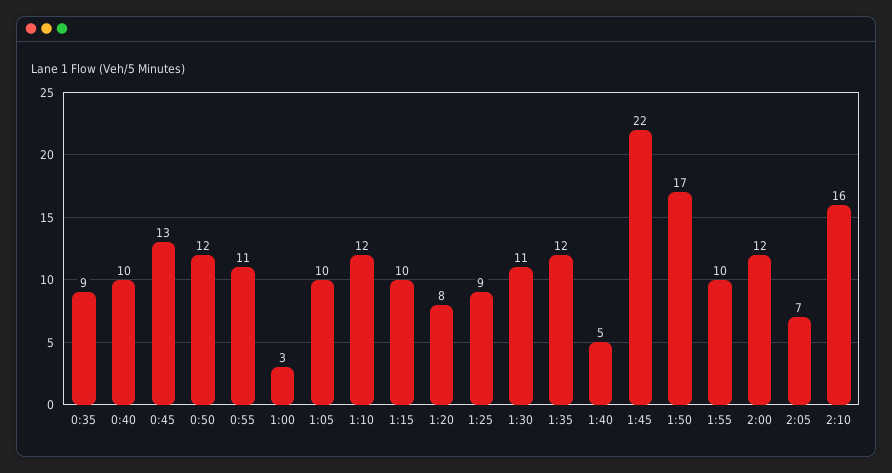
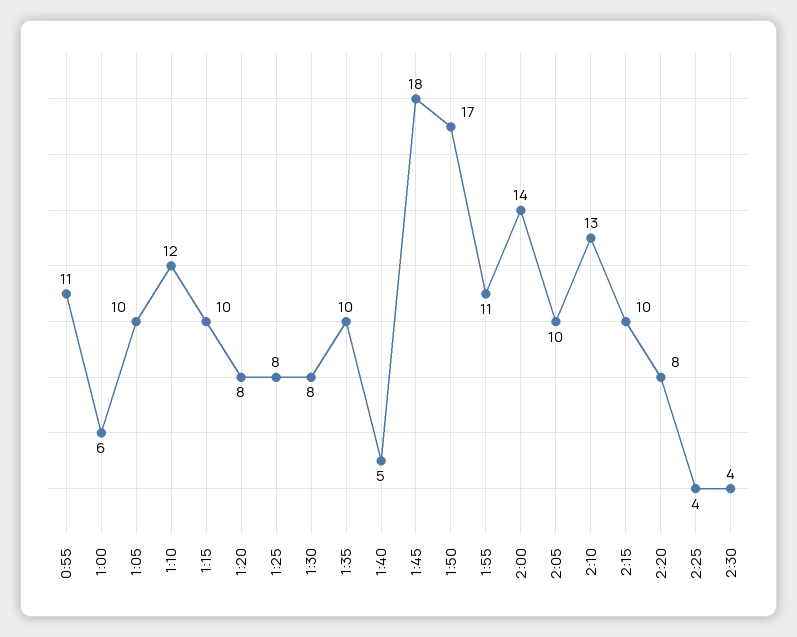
0:35: 9 -> none
0:40: 10 -> none
0:45: 13 -> none
0:50: 12 -> none
1:00: 3 -> 6
1:25: 9 -> 8
1:30: 11 -> 8
1:35: 12 -> 10
1:45: 22 -> 18
1:55: 10 -> 11
2:00: 12 -> 14
2:05: 7 -> 10
2:10: 16 -> 13
2:15: none -> 10
2:20: none -> 8
2:25: none -> 4
2:30: none -> 4

